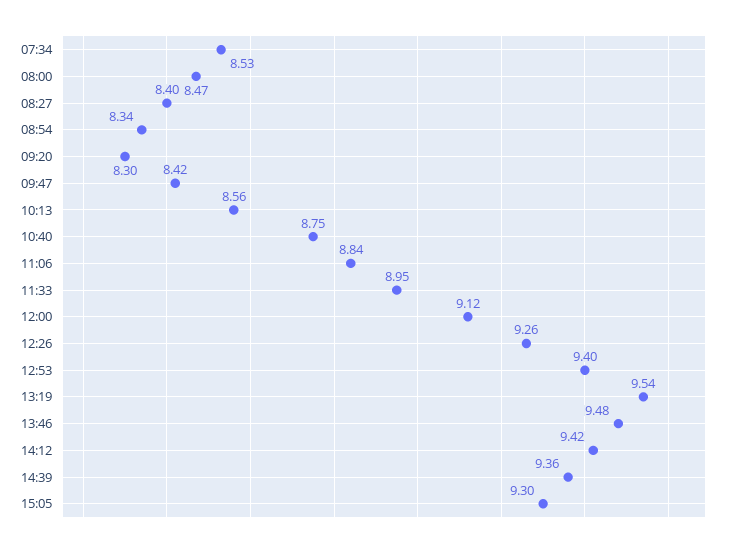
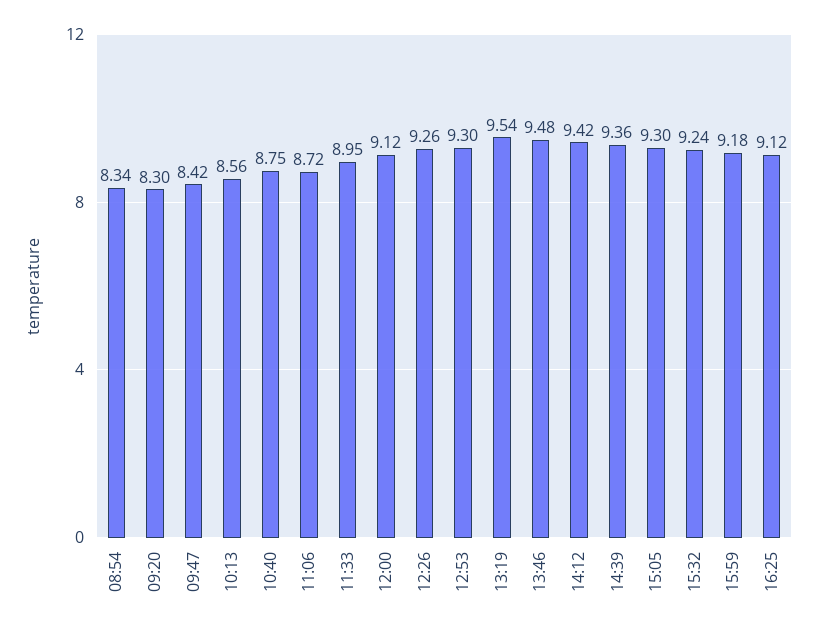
07:34: 8.53 -> none
08:00: 8.47 -> none
08:27: 8.4 -> none
11:06: 8.84 -> 8.72
12:53: 9.4 -> 9.3
15:32: none -> 9.24
15:59: none -> 9.18
16:25: none -> 9.12

